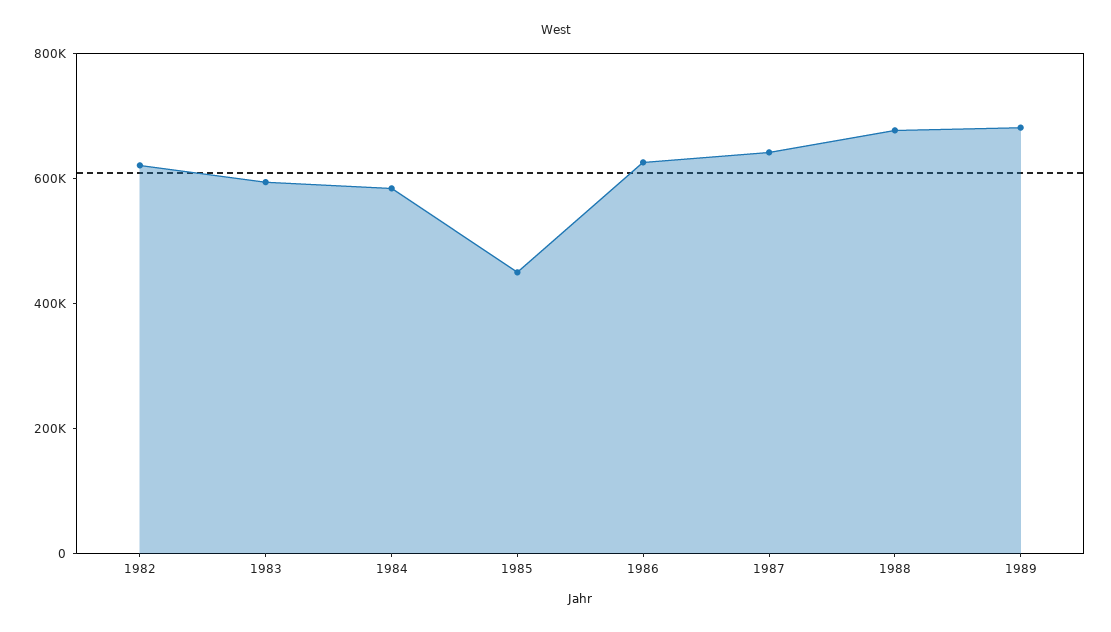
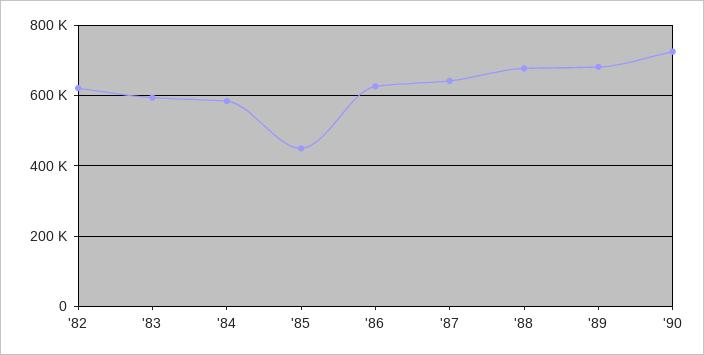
'90: none -> 720000

